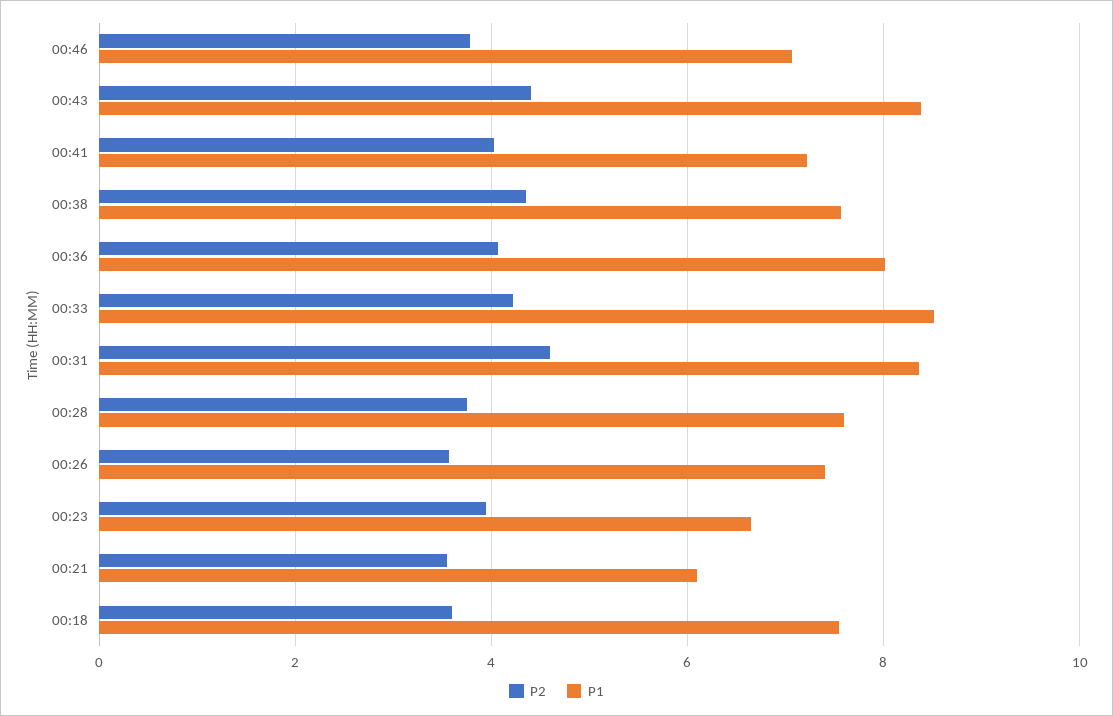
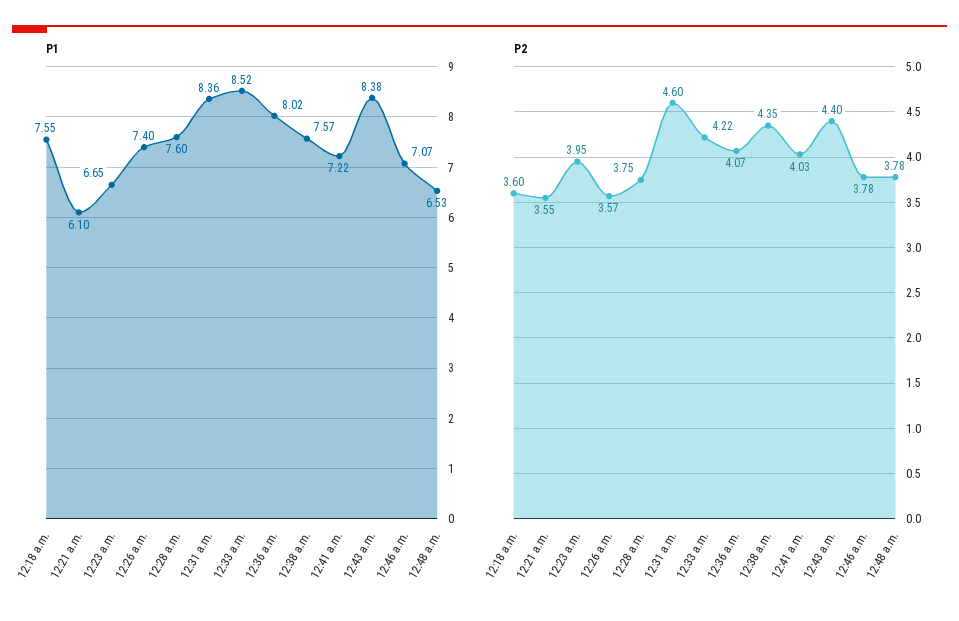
P1, 12:48 a.m.: none -> 6.53
P2, 12:48 a.m.: none -> 3.78

